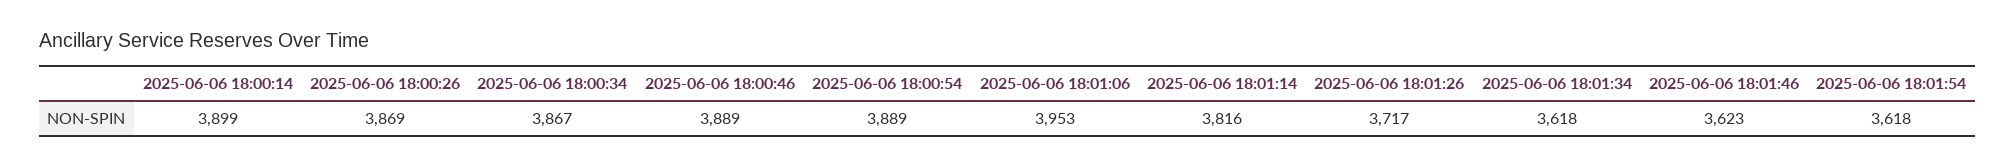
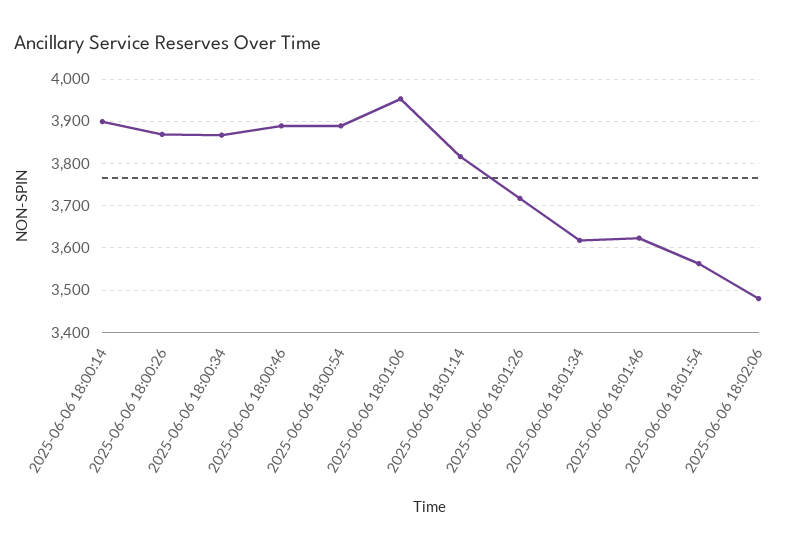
2025-06-06 18:01:54: 3618 -> 3560
2025-06-06 18:02:06: none -> 3480

